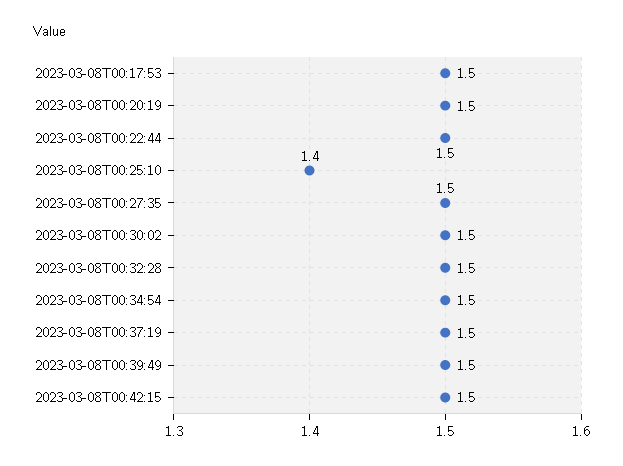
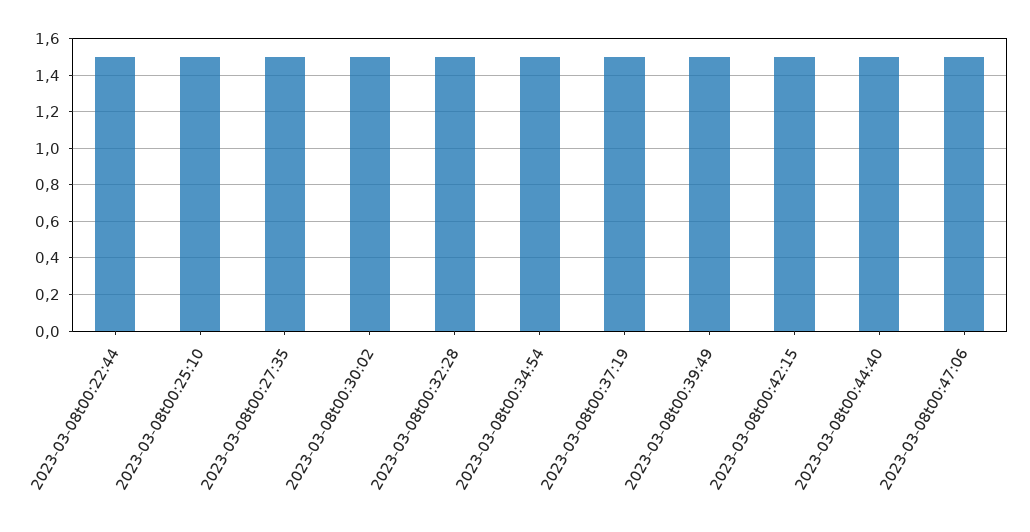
2023-03-08T00:17:53: 1.5 -> none
2023-03-08T00:20:19: 1.5 -> none
2023-03-08T00:25:10: 1.4 -> 1.5
2023-03-08t00:44:40: none -> 1.5
2023-03-08t00:47:06: none -> 1.5

